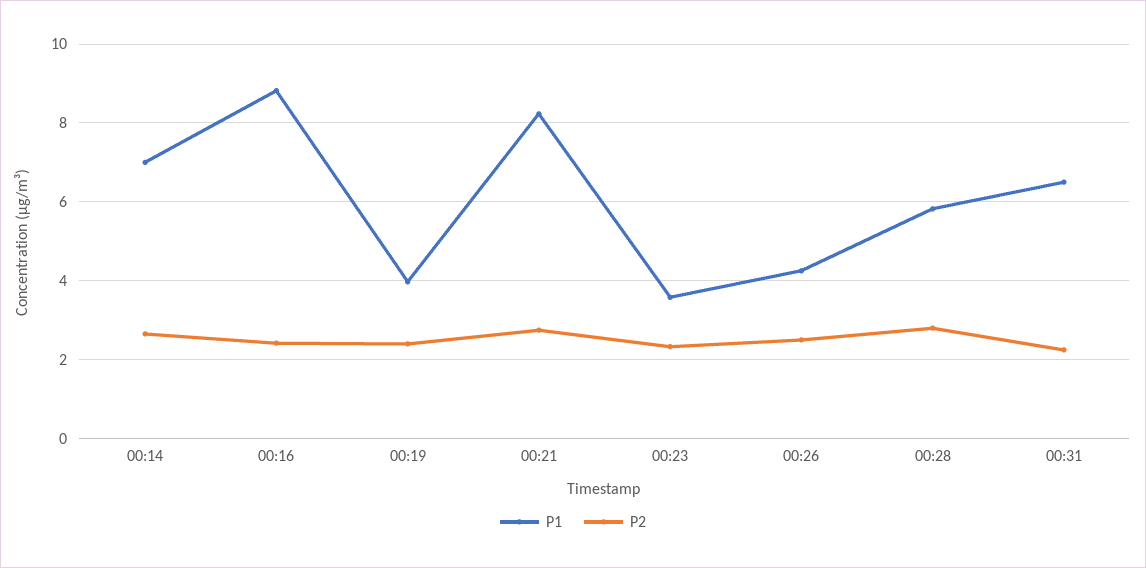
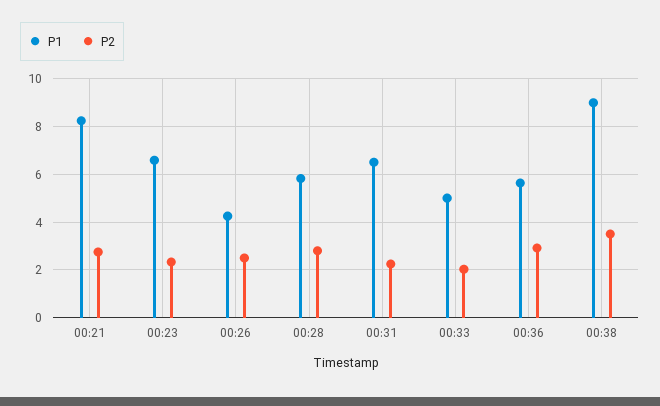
P1, 00:14: 7 -> none
P2, 00:14: 2.6 -> none
P1, 00:16: 8.8 -> none
P2, 00:16: 2.4 -> none
P1, 00:19: 4 -> none
P2, 00:19: 2.4 -> none
P1, 00:23: 3.6 -> 6.5
P1, 00:33: none -> 5
P2, 00:33: none -> 2
P1, 00:36: none -> 5.5
P2, 00:36: none -> 3
P1, 00:38: none -> 9
P2, 00:38: none -> 3.5

